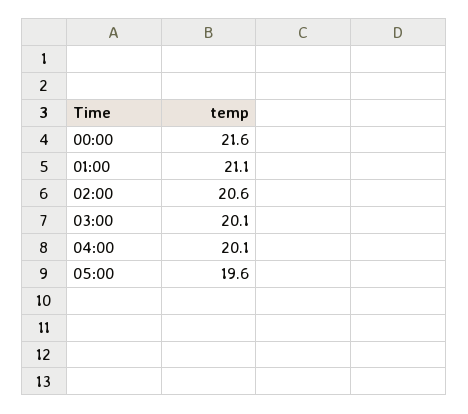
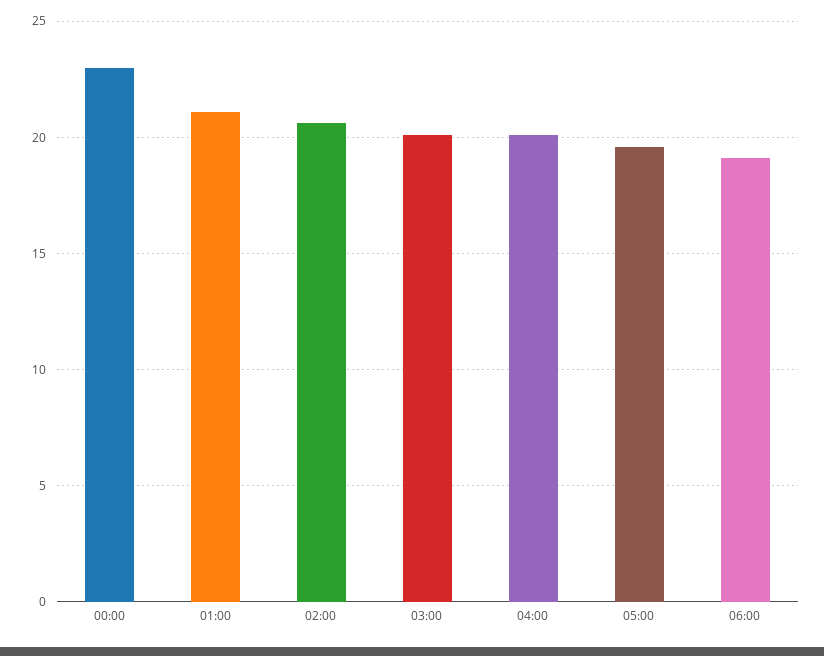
00:00: 21.6 -> 23
06:00: none -> 19

